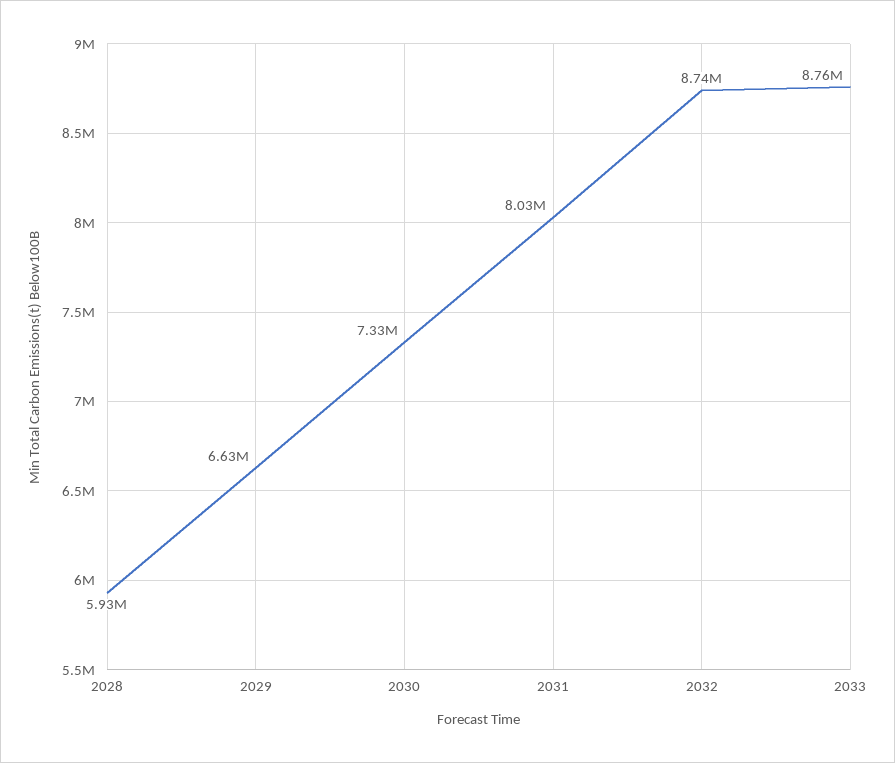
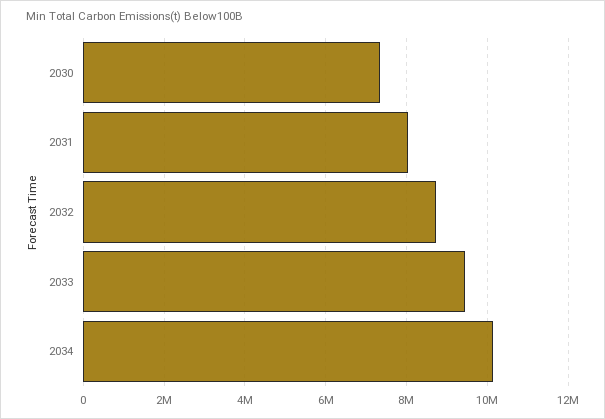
2028: 5930000 -> none
2029: 6630000 -> none
2033: 8760000 -> 9400000
2034: none -> 10200000

